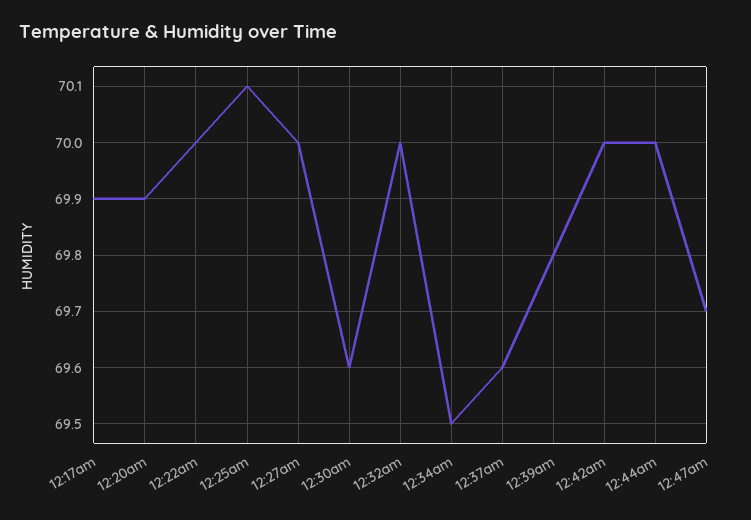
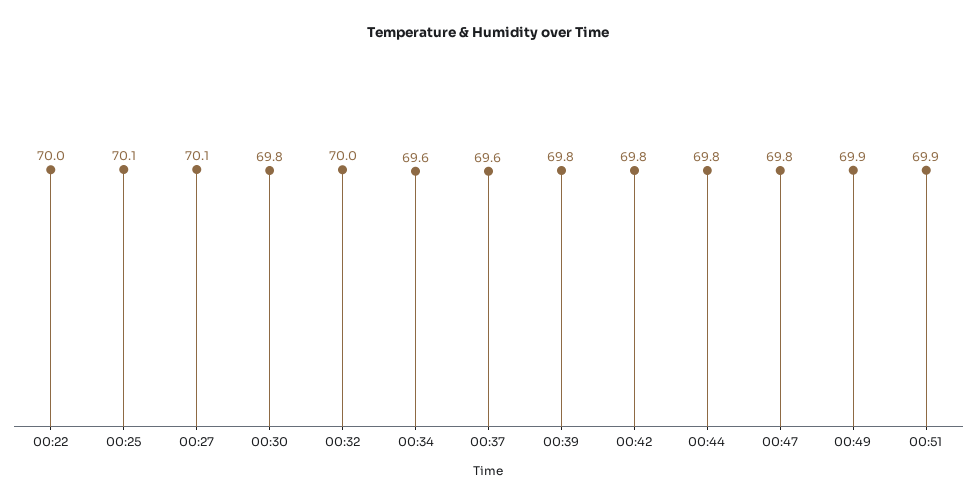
12:17am: 69.9 -> none
12:20am: 69.9 -> none
12:27am: 70 -> 70.1
12:30am: 69.6 -> 69.8
12:34am: 69.5 -> 69.6
12:42am: 70 -> 69.8
12:44am: 70 -> 69.8
12:47am: 69.7 -> 69.8
00:49: none -> 69.9
00:51: none -> 69.9

